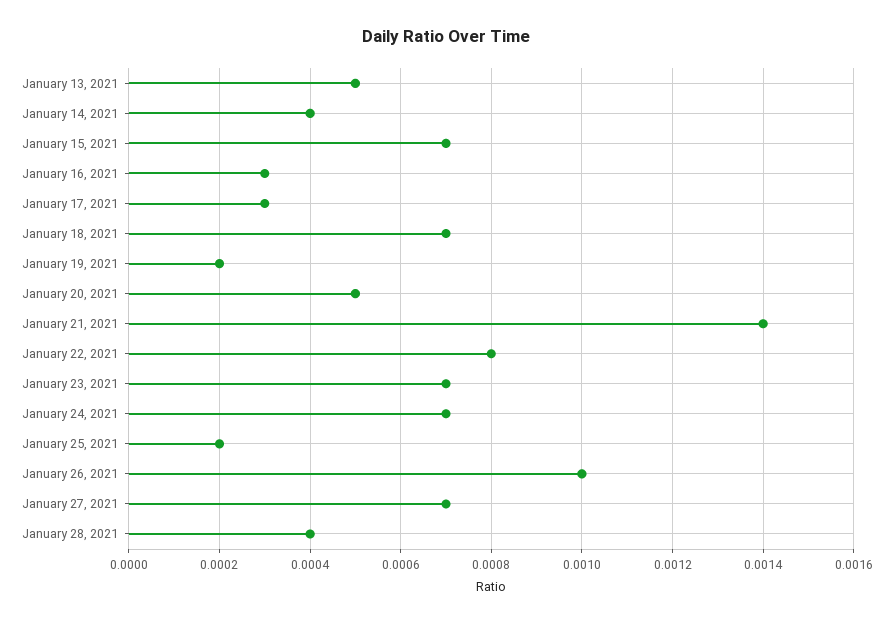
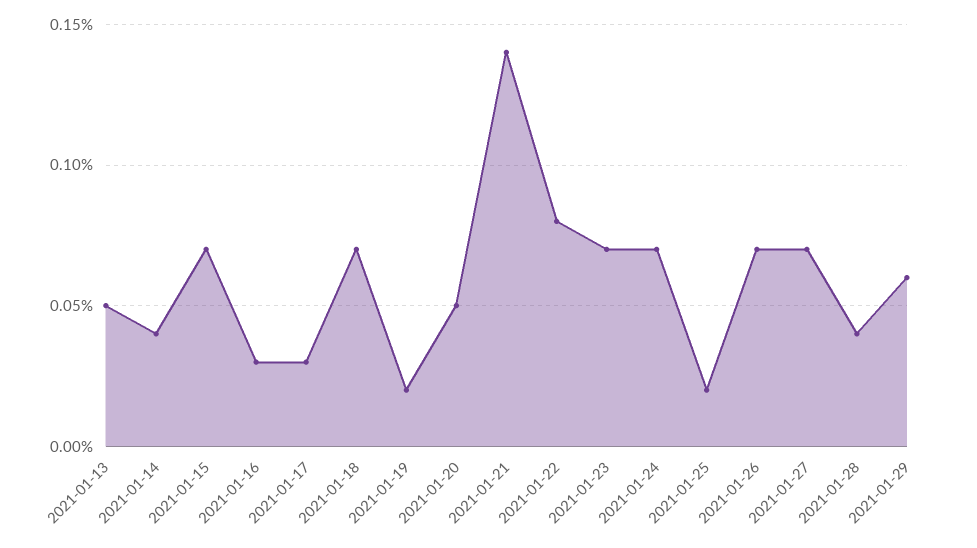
January 26, 2021: 0.001 -> 0.0007
2021-01-29: none -> 0.0006

